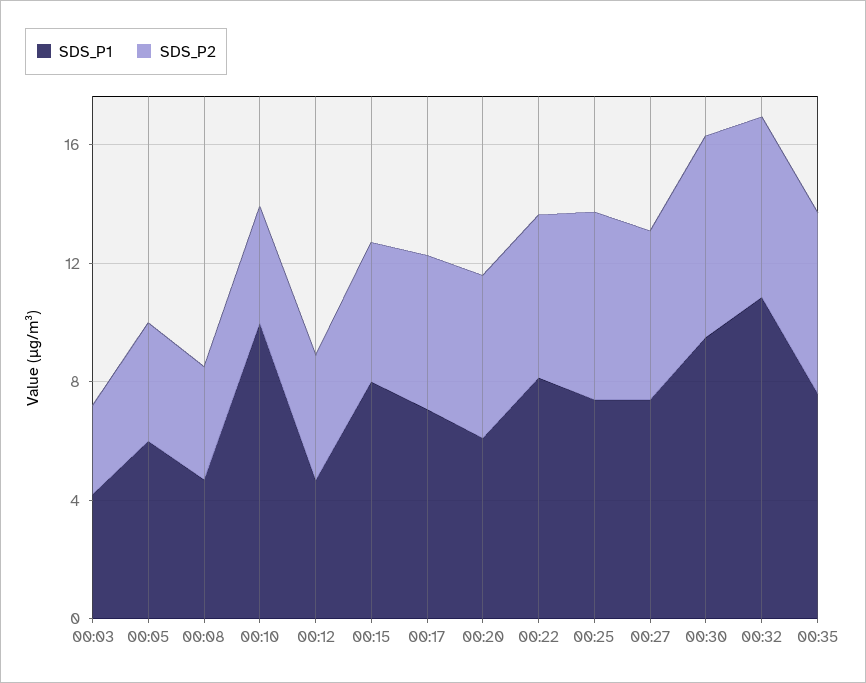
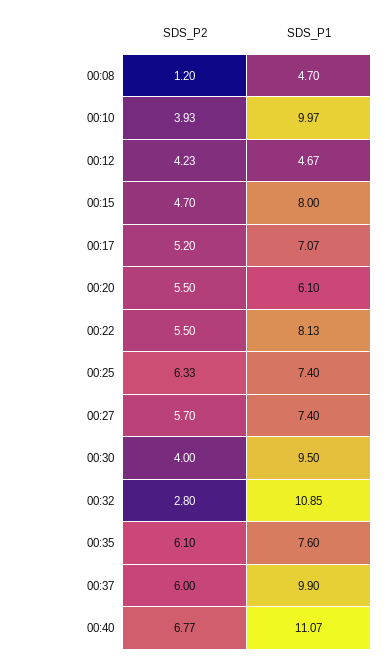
SDS_P1, 00:03: 4 -> none
SDS_P2, 00:03: 3 -> none
SDS_P1, 00:05: 6 -> none
SDS_P2, 00:05: 4 -> none
SDS_P2, 00:08: 4 -> 1.2
SDS_P2, 00:30: 7 -> 4
SDS_P2, 00:32: 6 -> 2.8
SDS_P2, 00:37: none -> 6
SDS_P1, 00:37: none -> 9.9
SDS_P2, 00:40: none -> 6.77
SDS_P1, 00:40: none -> 11.07

